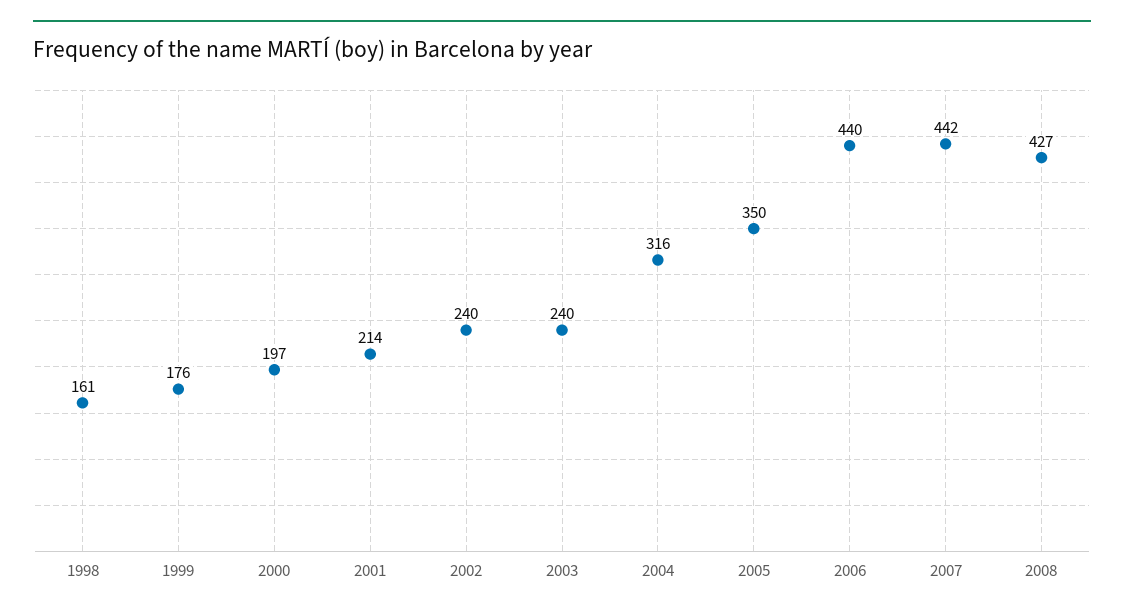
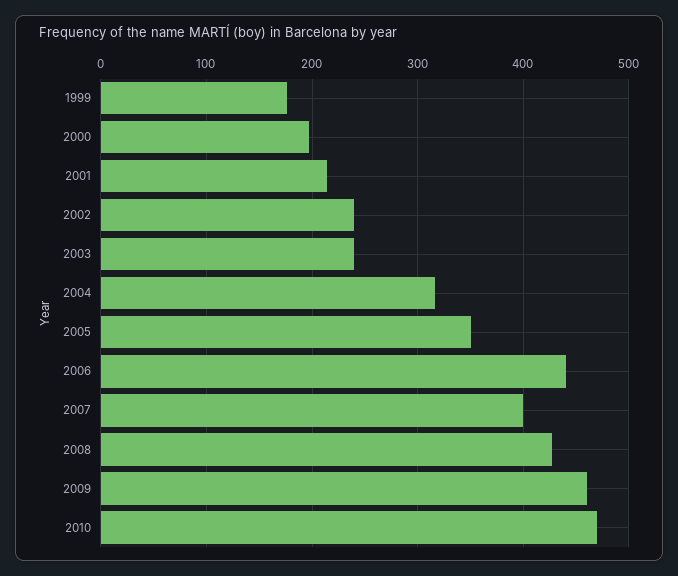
1998: 161 -> none
2007: 442 -> 400
2009: none -> 460
2010: none -> 470

